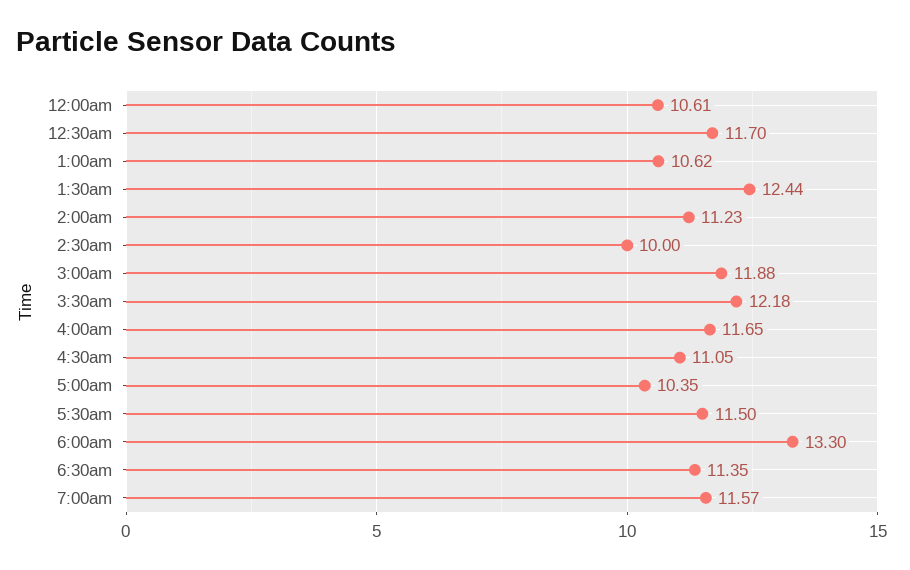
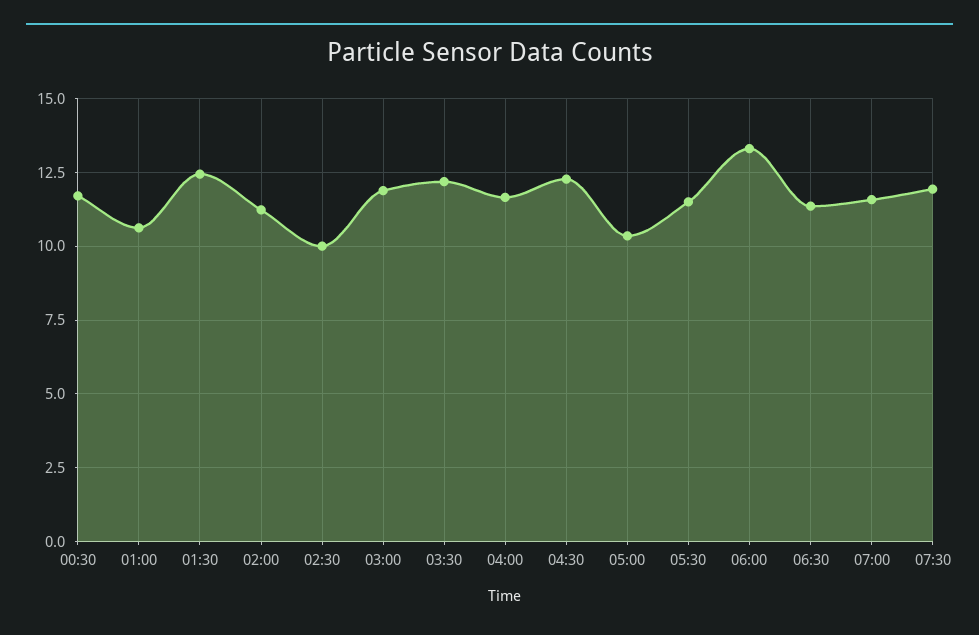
12:00am: 10.61 -> none
4:30am: 11.05 -> 12.25
07:30: none -> 12

